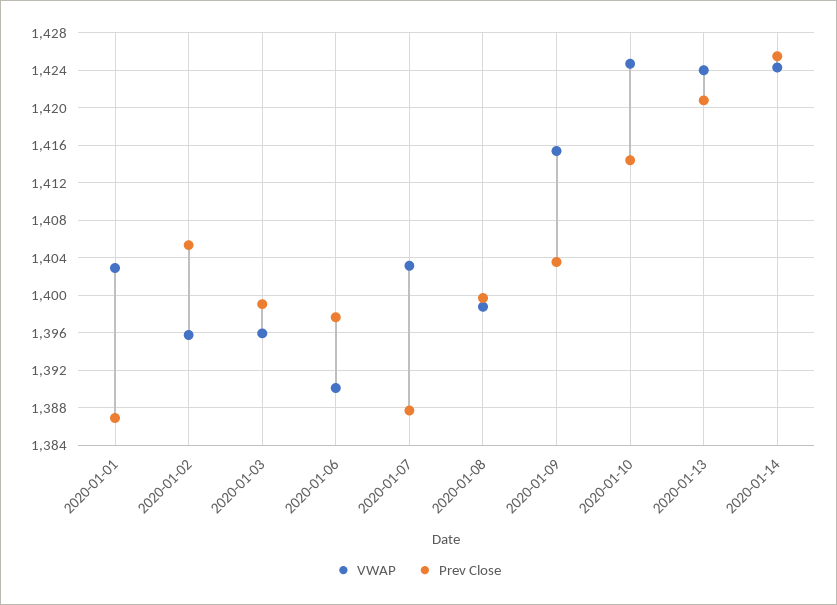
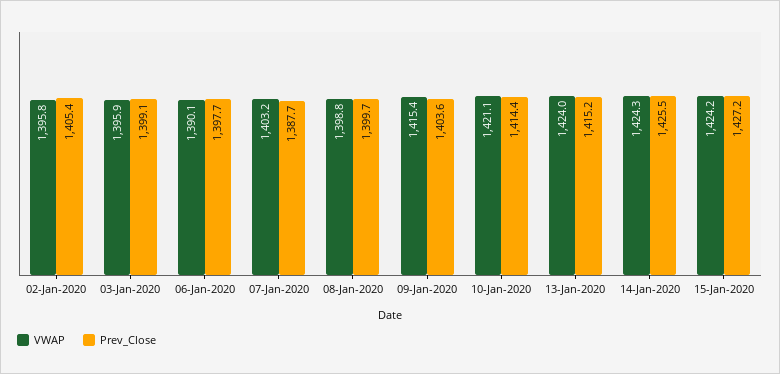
VWAP, 2020-01-01: 1403 -> none
Prev Close, 2020-01-01: 1387 -> none
VWAP, 2020-01-10: 1425 -> 1421.1
Prev Close, 2020-01-13: 1421 -> 1415.2
VWAP, 15-Jan-2020: none -> 1424.2
Prev Close, 15-Jan-2020: none -> 1427.2

